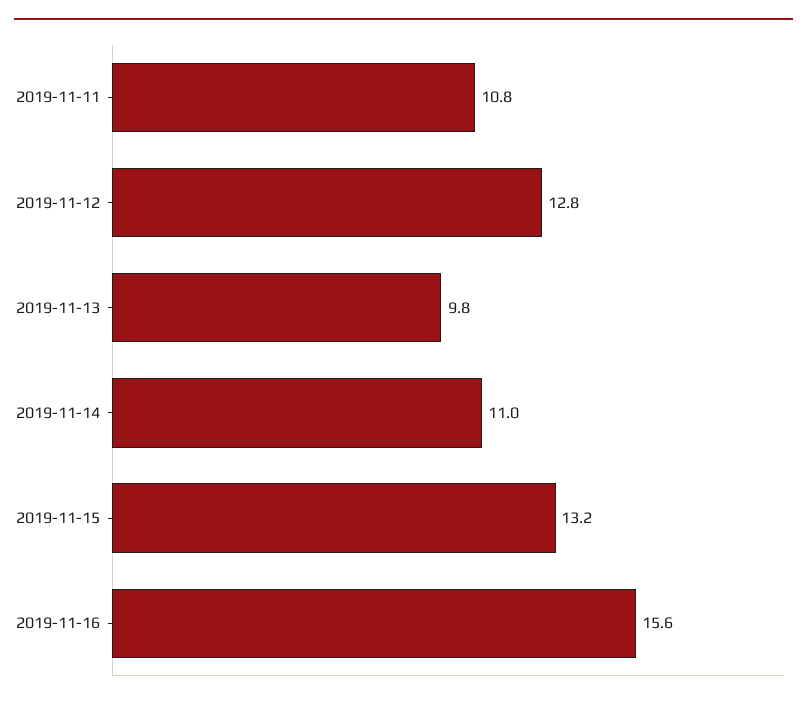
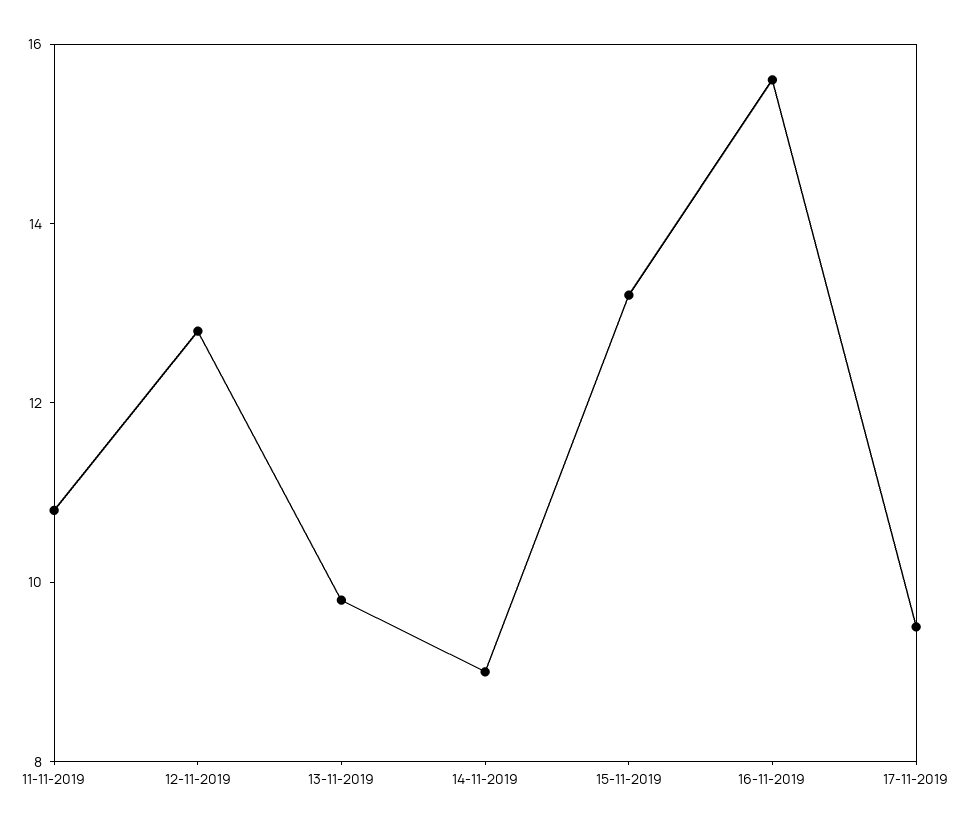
2019-11-14: 11 -> 9
17-11-2019: none -> 9.5

